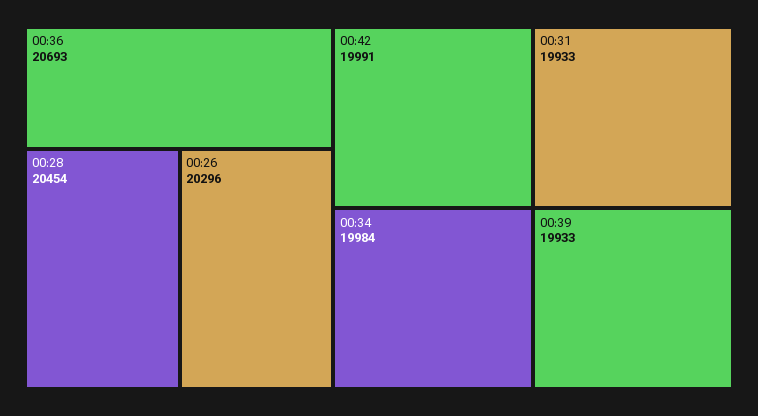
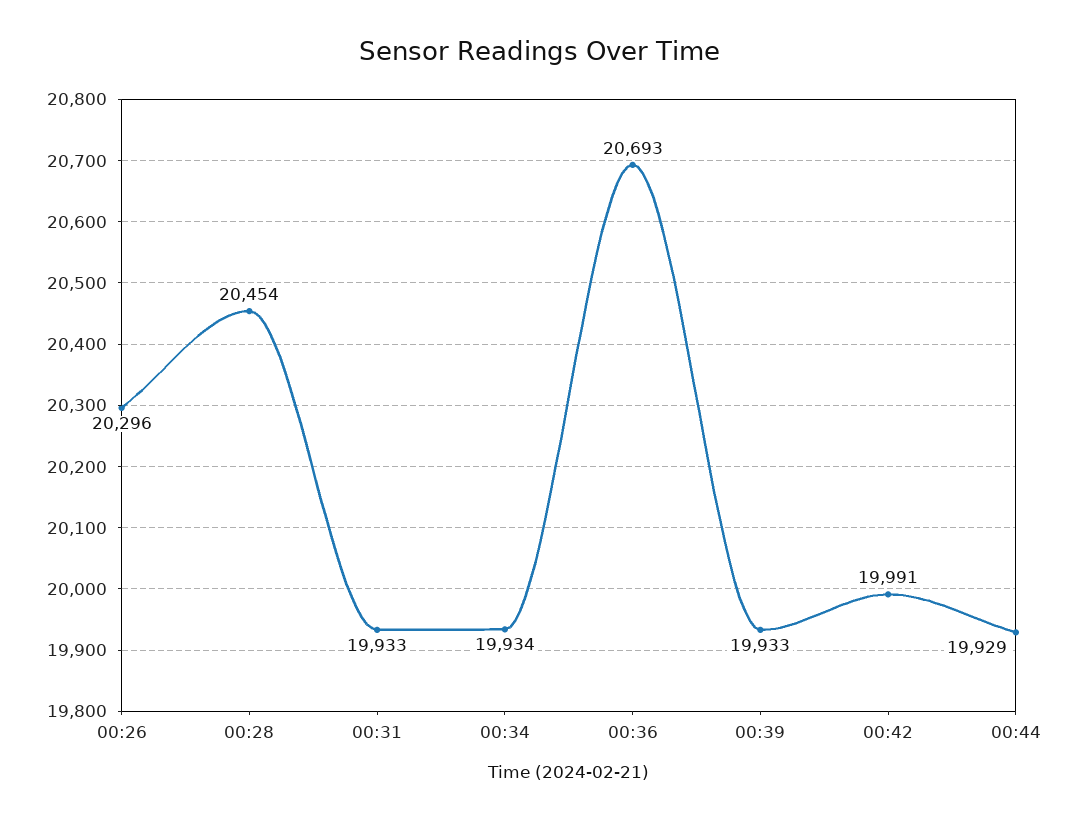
00:34: 19984 -> 19934
00:44: none -> 19929

